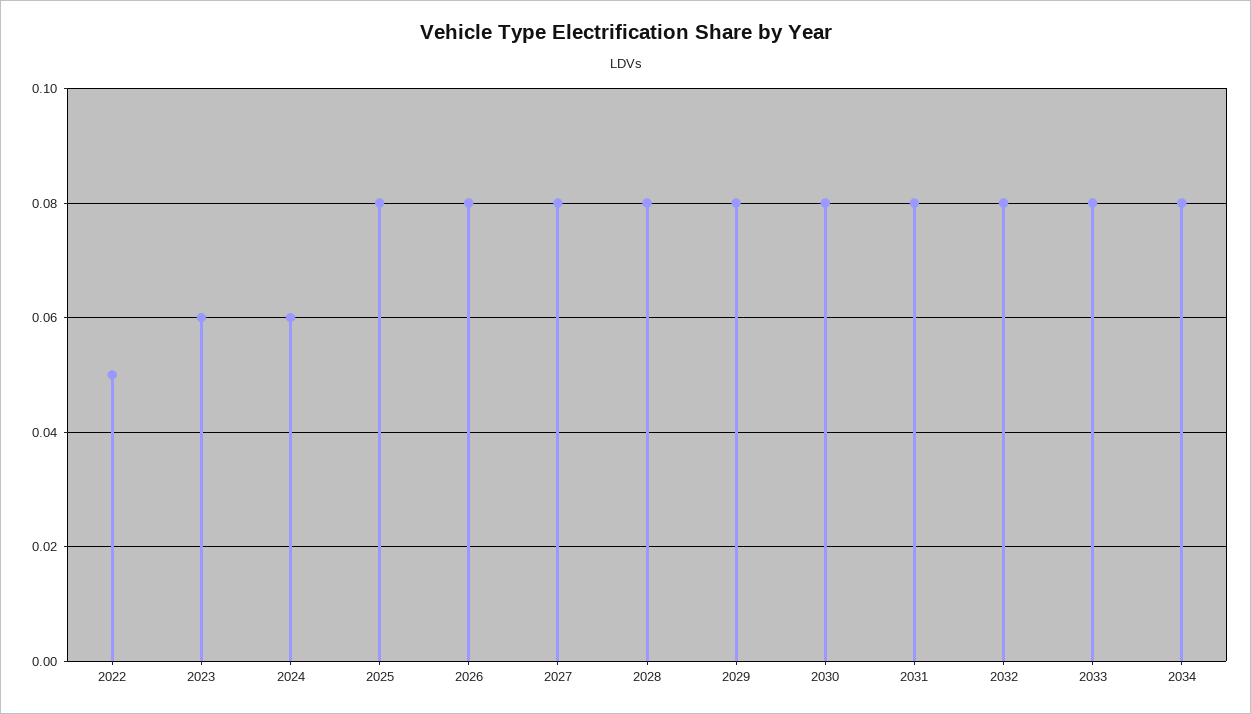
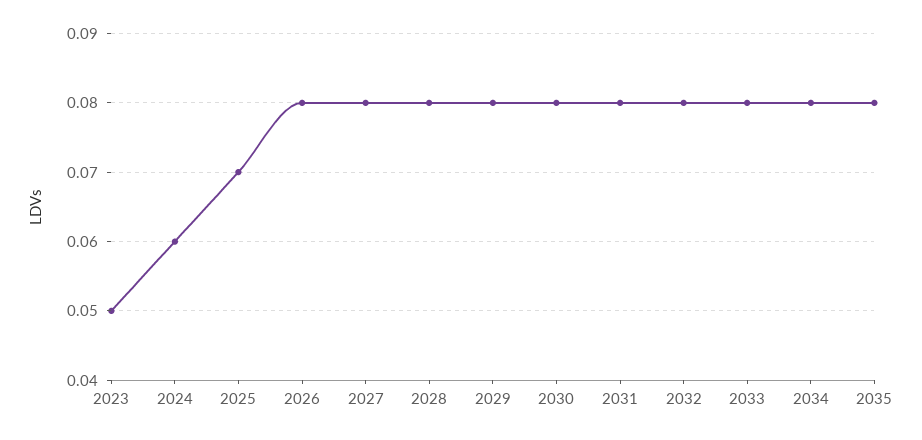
2022: 0.05 -> none
2023: 0.06 -> 0.05
2025: 0.08 -> 0.07
2035: none -> 0.08

